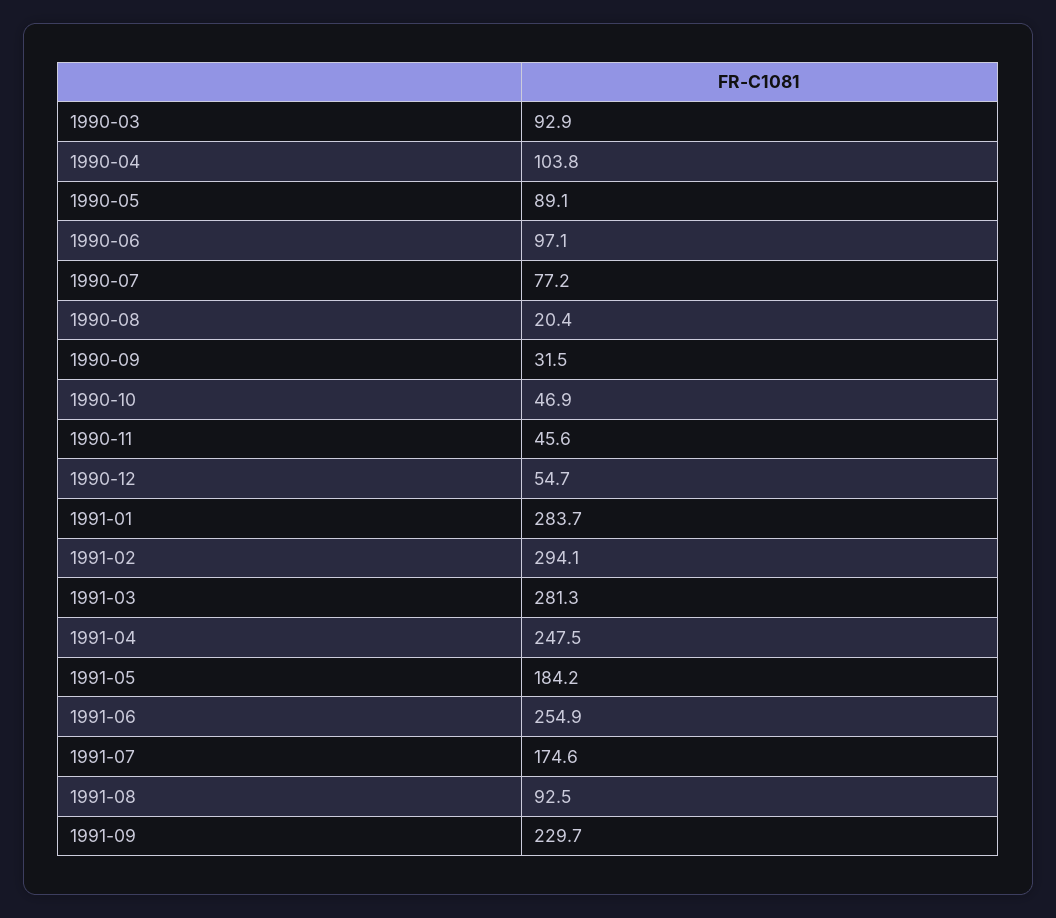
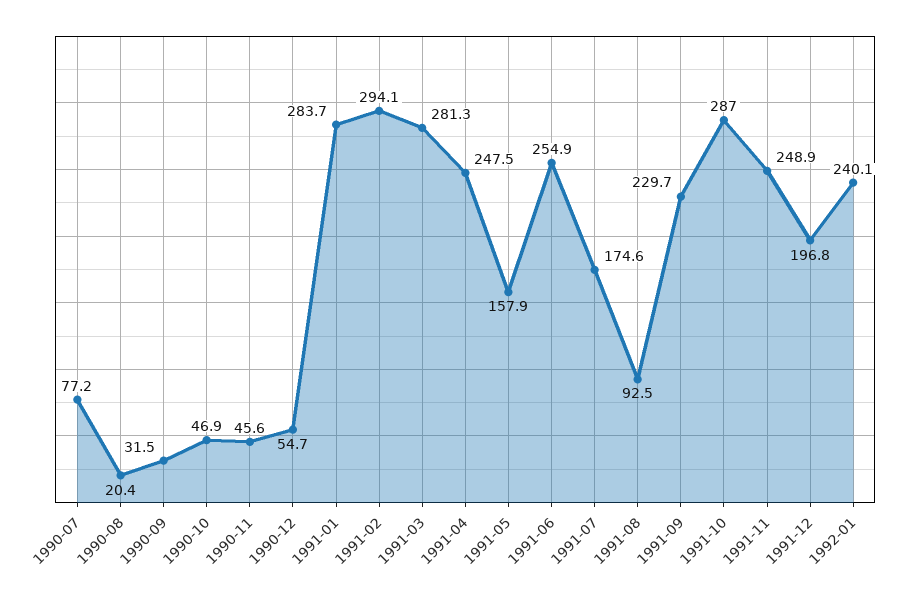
1990-03: 92.9 -> none
1990-04: 103.8 -> none
1990-05: 89.1 -> none
1990-06: 97.1 -> none
1991-05: 184.2 -> 157.9
1991-10: none -> 287
1991-11: none -> 248.9
1991-12: none -> 196.8
1992-01: none -> 240.1

